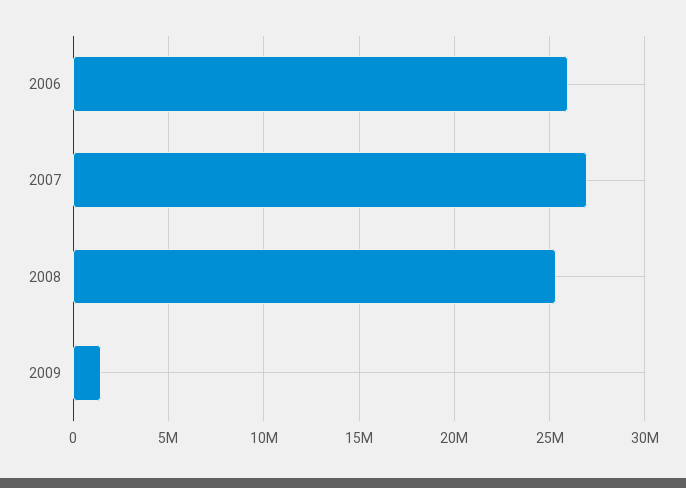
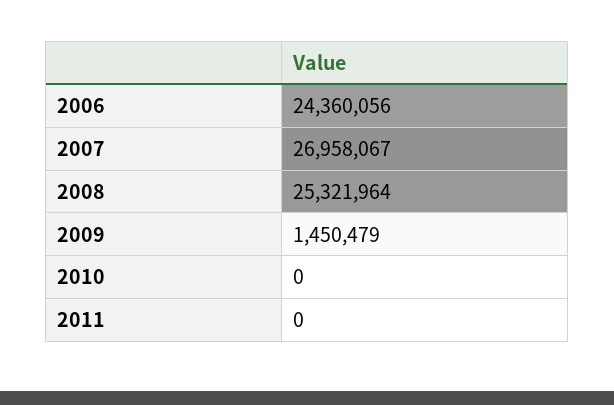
2006: 26000000 -> 24360056
2010: none -> 0
2011: none -> 0

